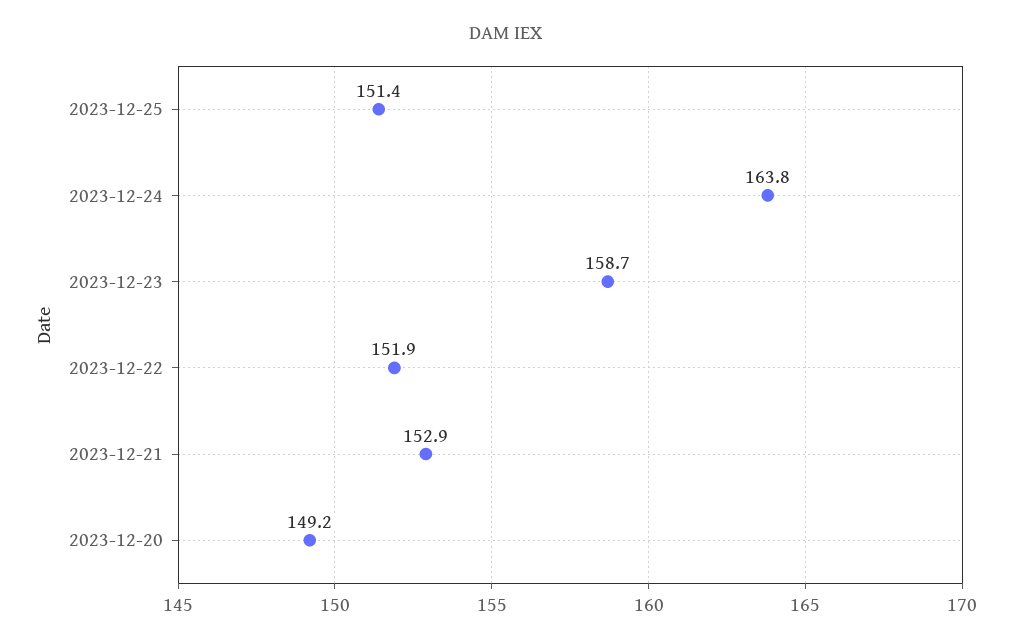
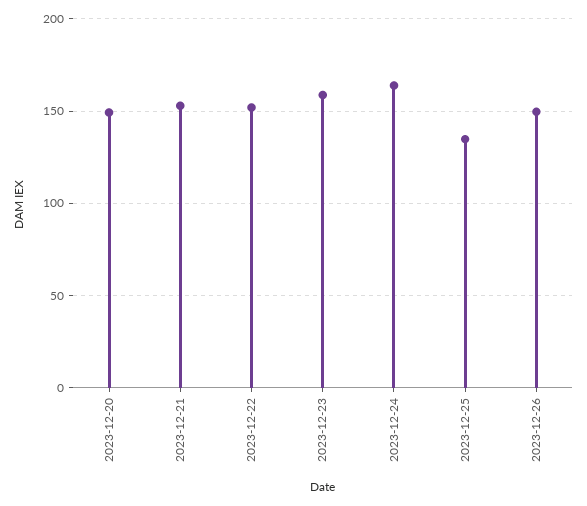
2023-12-25: 151.4 -> 135
2023-12-26: none -> 150

